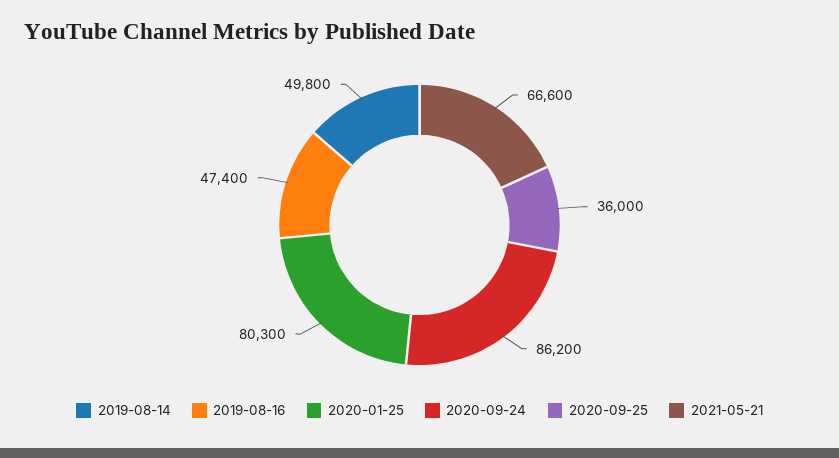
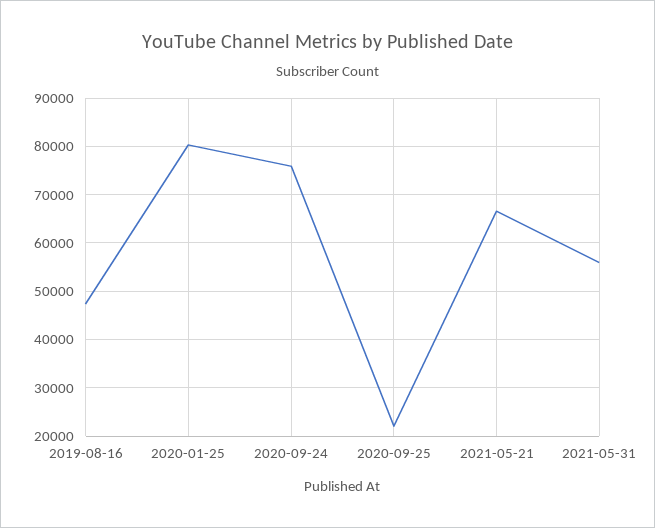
2019-08-14: 49800 -> none
2020-09-24: 86200 -> 76000
2020-09-25: 36000 -> 22000
2021-05-31: none -> 56000

